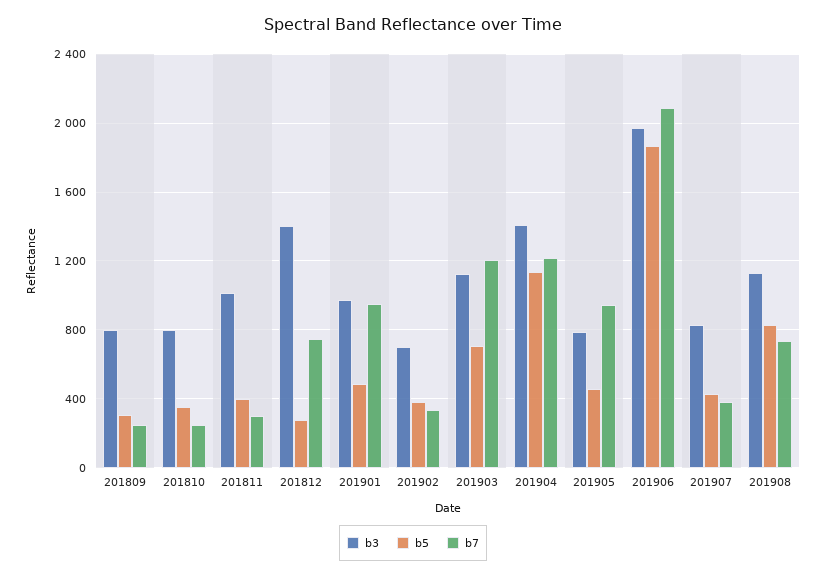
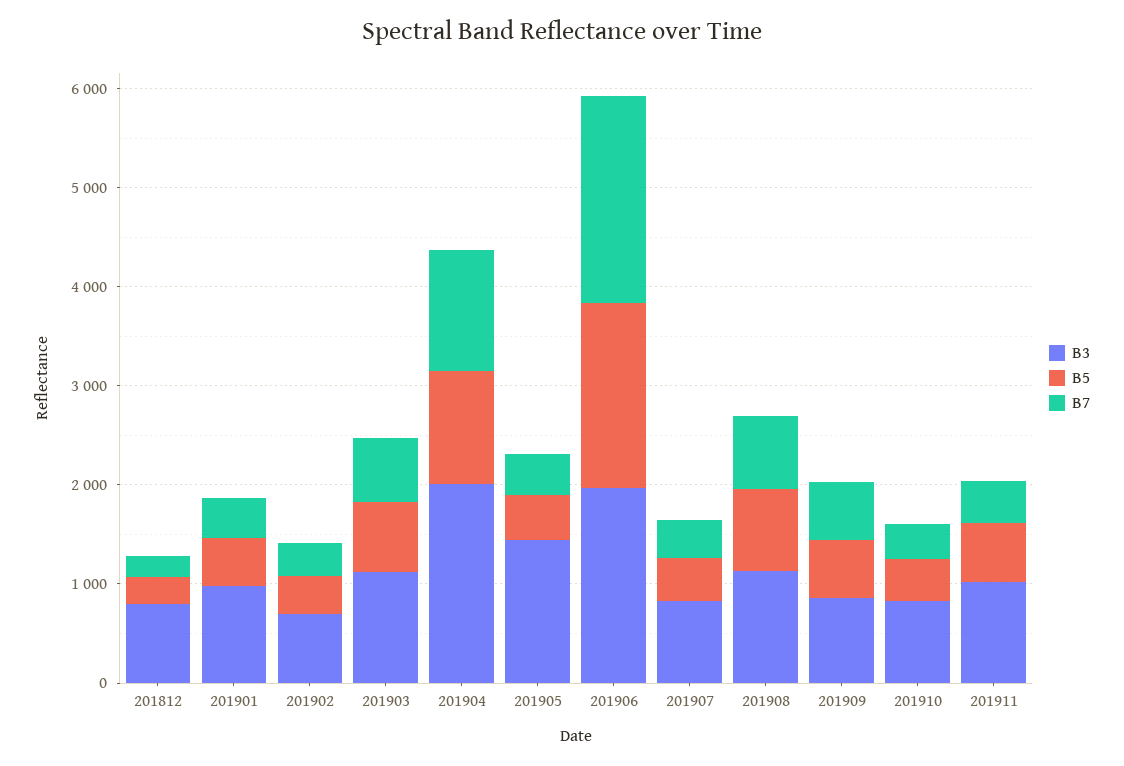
b3, 201809: 800 -> none
b5, 201809: 300 -> none
b7, 201809: 250 -> none
b3, 201810: 800 -> none
b5, 201810: 350 -> none
b7, 201810: 250 -> none
b3, 201811: 1000 -> none
b5, 201811: 400 -> none
b7, 201811: 300 -> none
b3, 201812: 1400 -> 800
b7, 201812: 750 -> 200
b7, 201901: 950 -> 400
b7, 201903: 1200 -> 600
b3, 201904: 1400 -> 2000
b3, 201905: 800 -> 1400
b7, 201905: 950 -> 400
b3, 201909: none -> 800
b5, 201909: none -> 600
b7, 201909: none -> 600
b3, 201910: none -> 800
b5, 201910: none -> 400
b7, 201910: none -> 400
b3, 201911: none -> 1000
b5, 201911: none -> 600
b7, 201911: none -> 400

